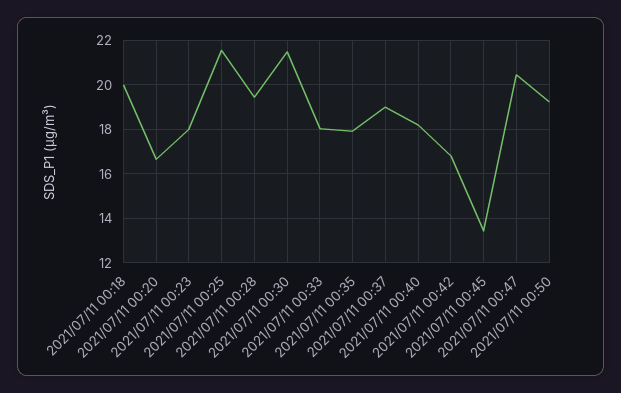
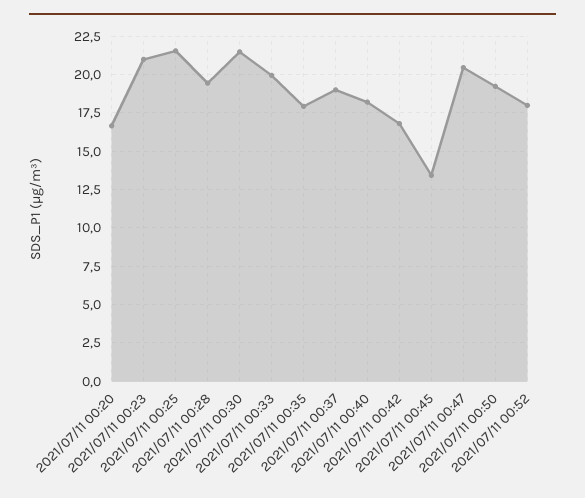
2021/07/11 00:18: 20 -> none
2021/07/11 00:23: 18 -> 21
2021/07/11 00:33: 18 -> 20
2021/07/11 00:52: none -> 18

